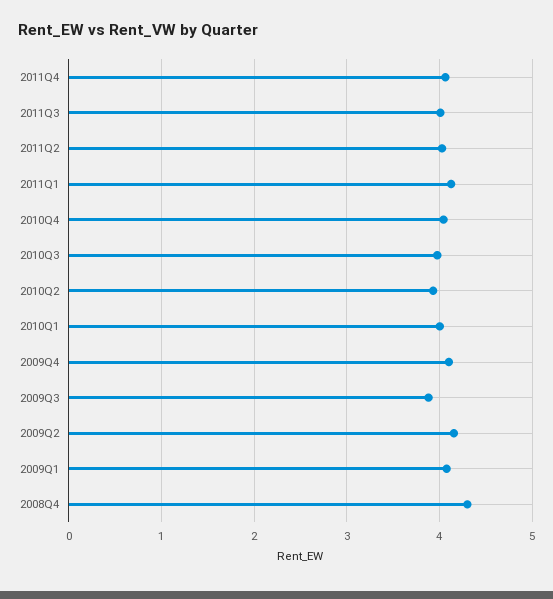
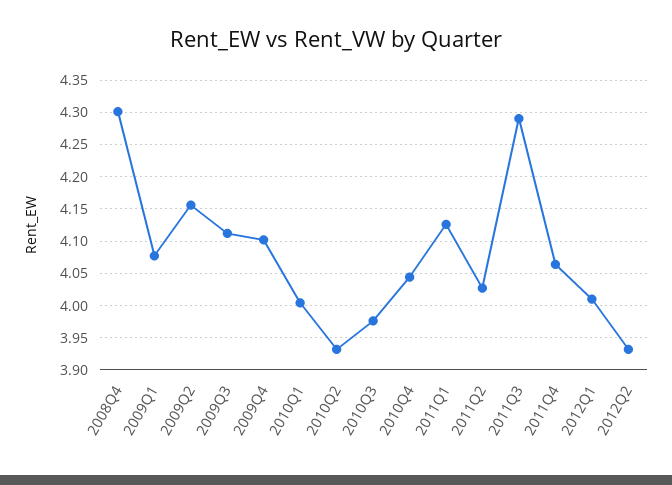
2011Q3: 4 -> 4.29
2009Q3: 3.9 -> 4.11
2012Q1: none -> 4.01
2012Q2: none -> 3.93

